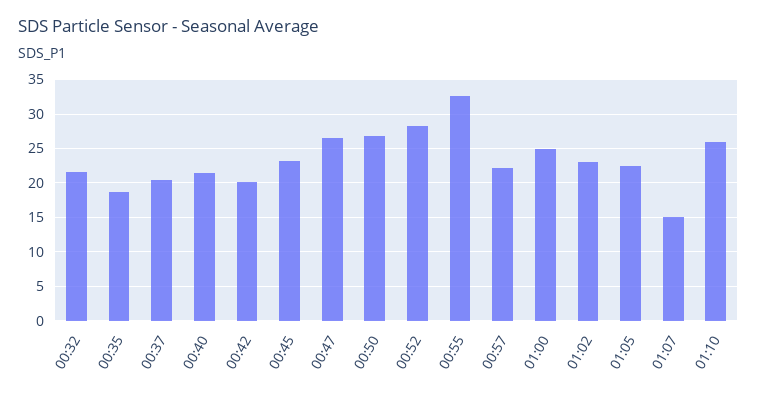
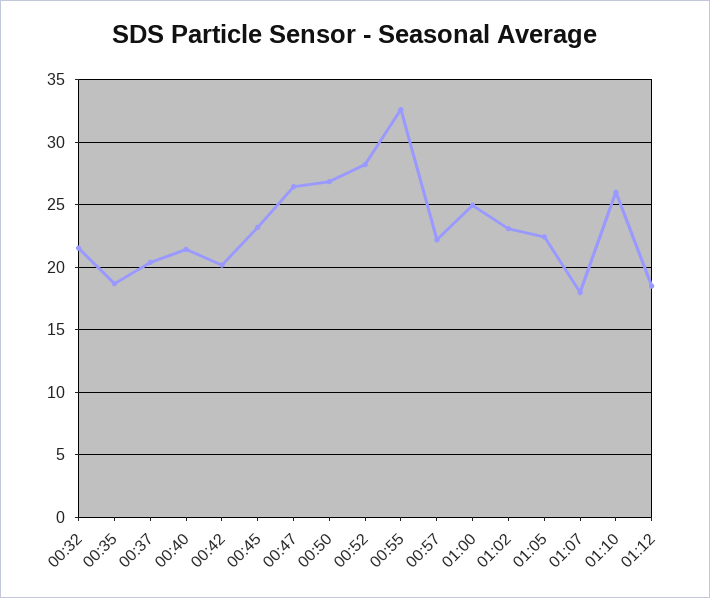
01:07: 15 -> 18
01:12: none -> 18.5

